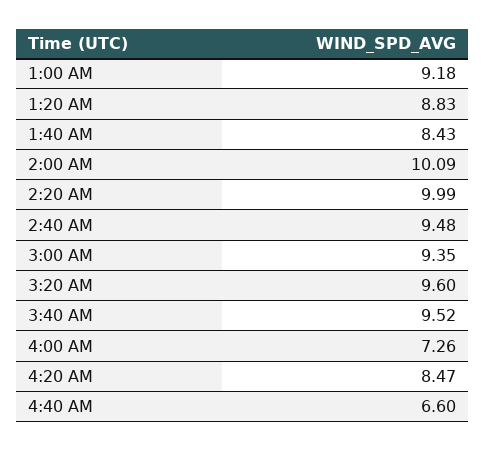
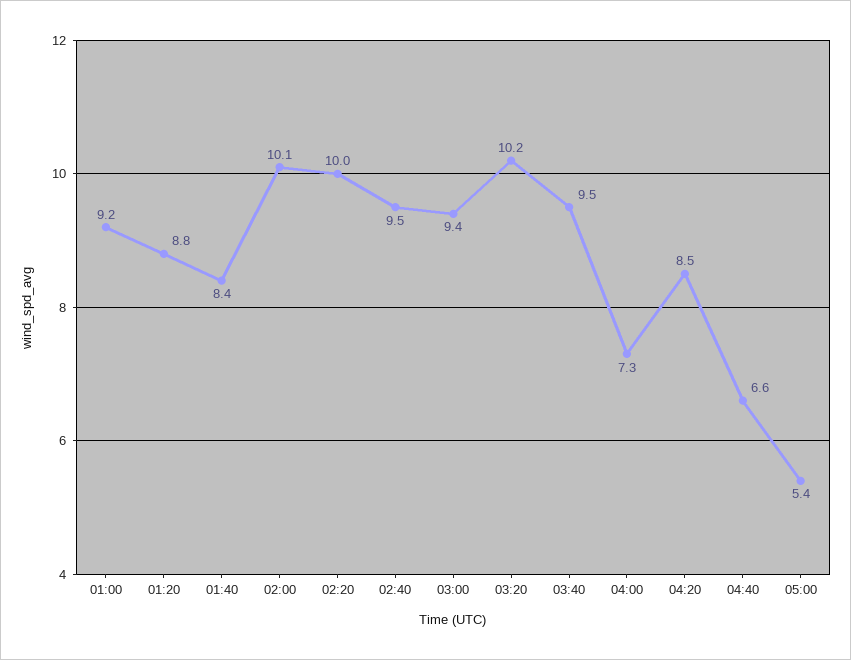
3:20 AM: 9.6 -> 10.2
05:00: none -> 5.4

